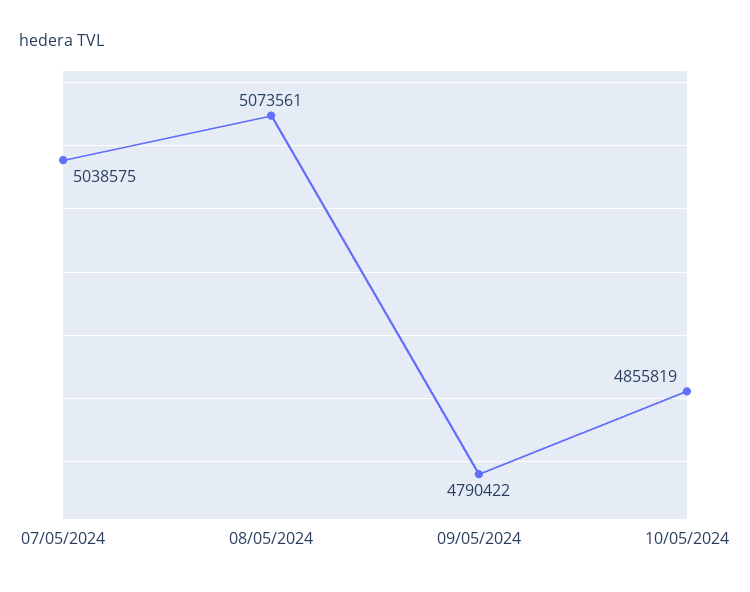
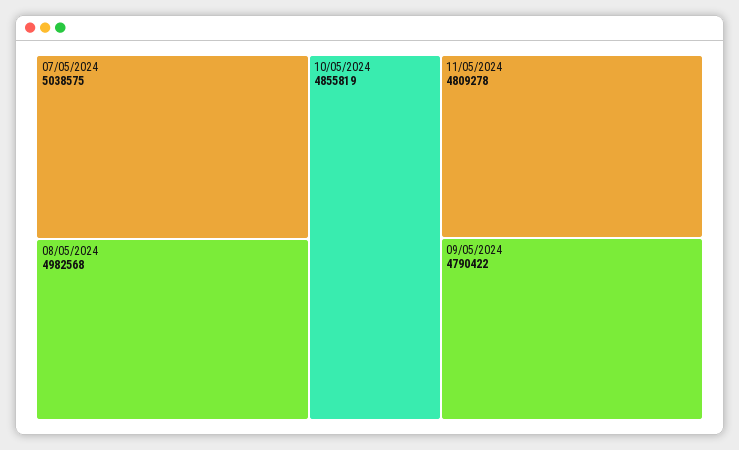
08/05/2024: 5073561 -> 4982568
11/05/2024: none -> 4809278

